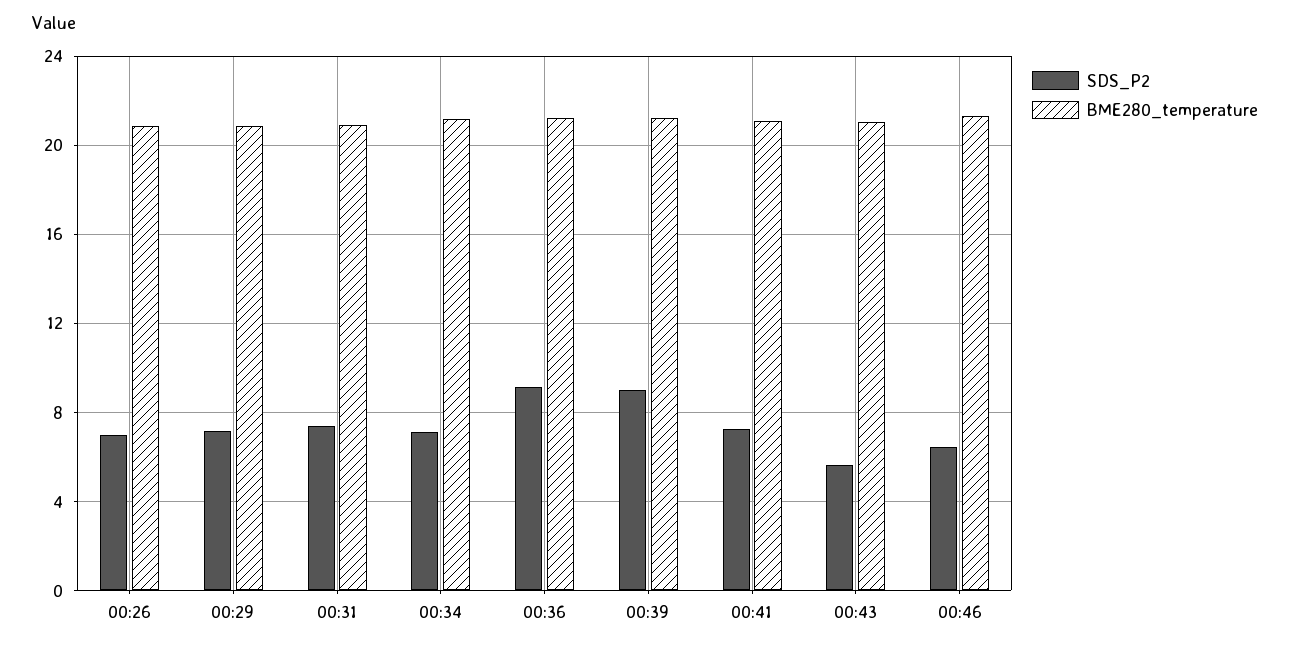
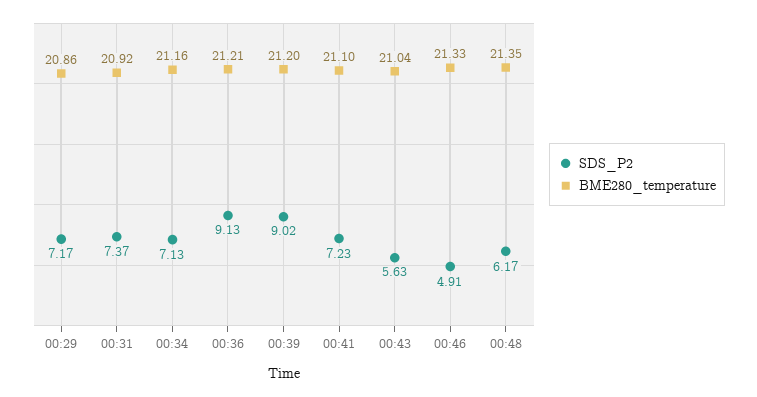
SDS_P2, 00:26: 7 -> none
BME280_temperature, 00:26: 21 -> none
SDS_P2, 00:46: 6.5 -> 4.91
SDS_P2, 00:48: none -> 6.17
BME280_temperature, 00:48: none -> 21.35

